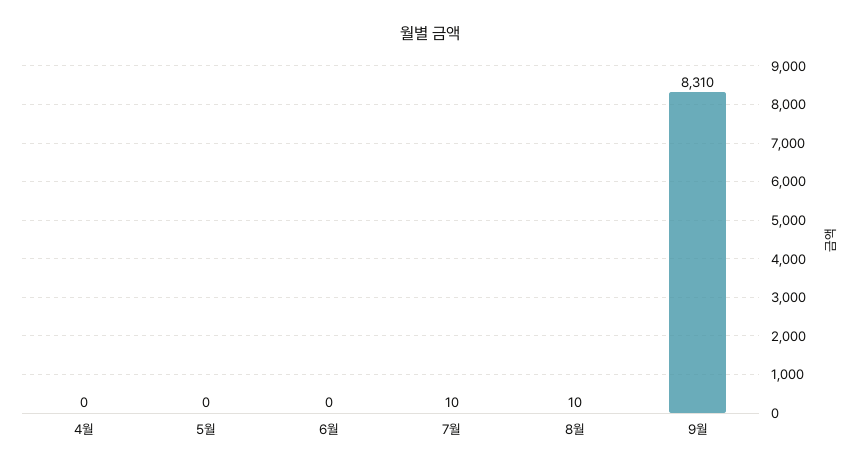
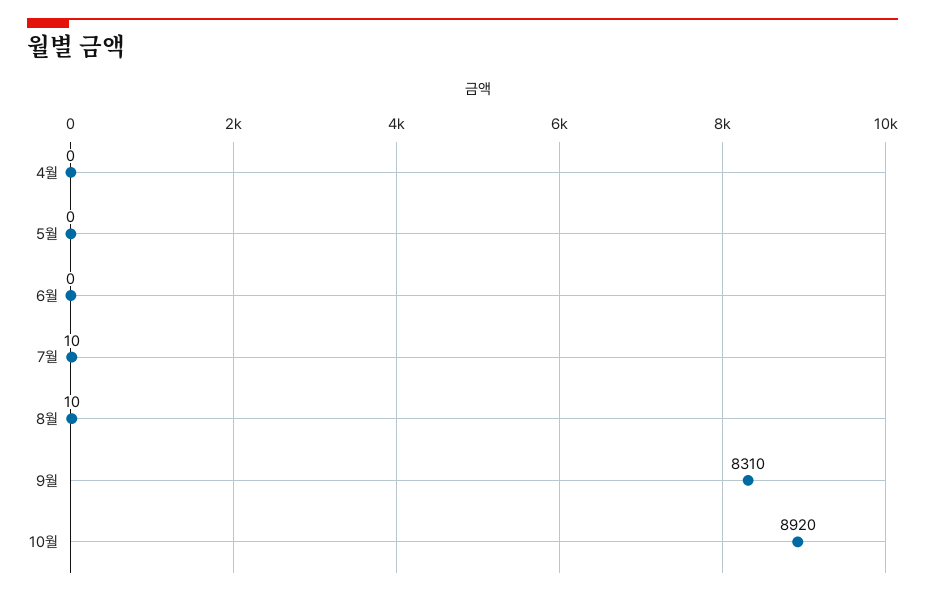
10월: none -> 8920

